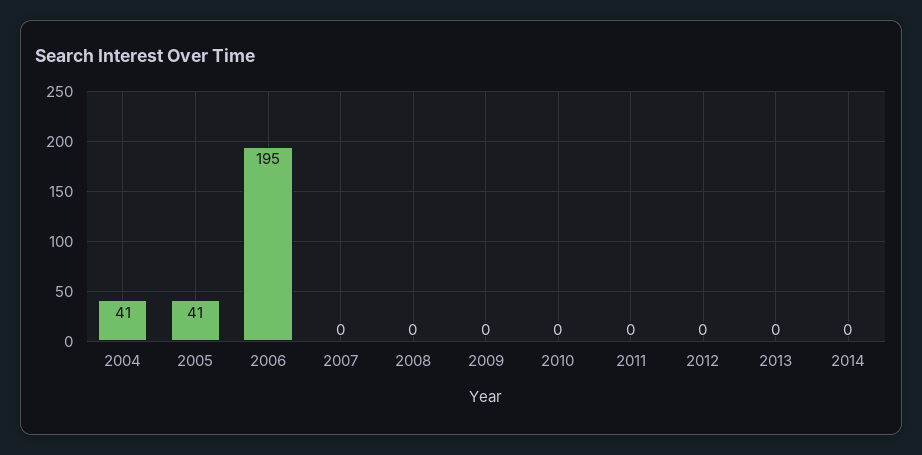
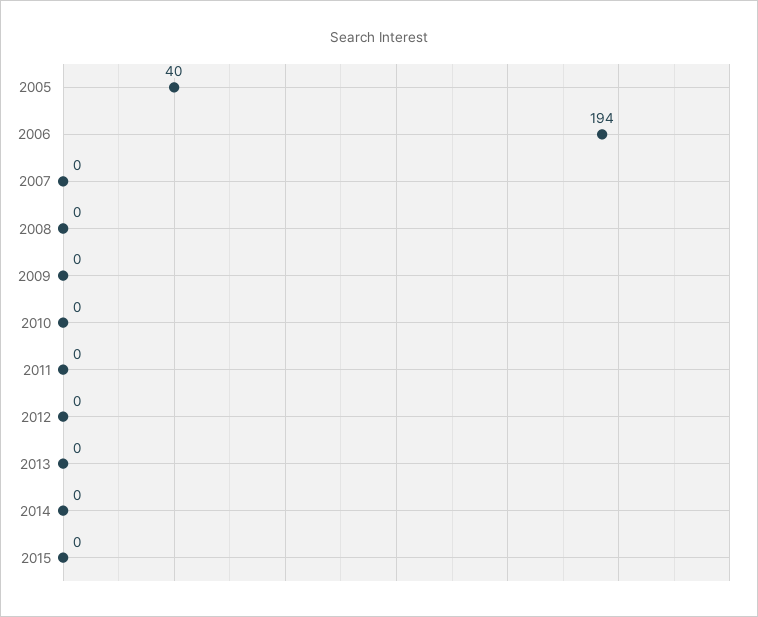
2004: 41 -> none
2005: 41 -> 40
2006: 195 -> 194
2015: none -> 0

